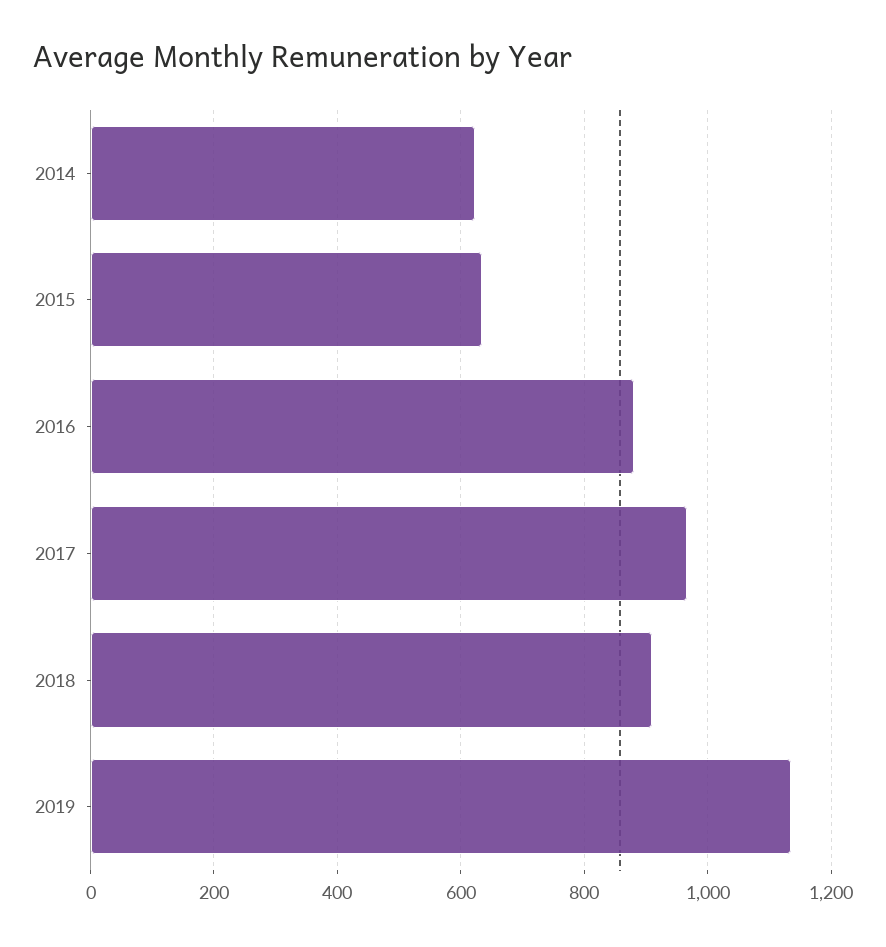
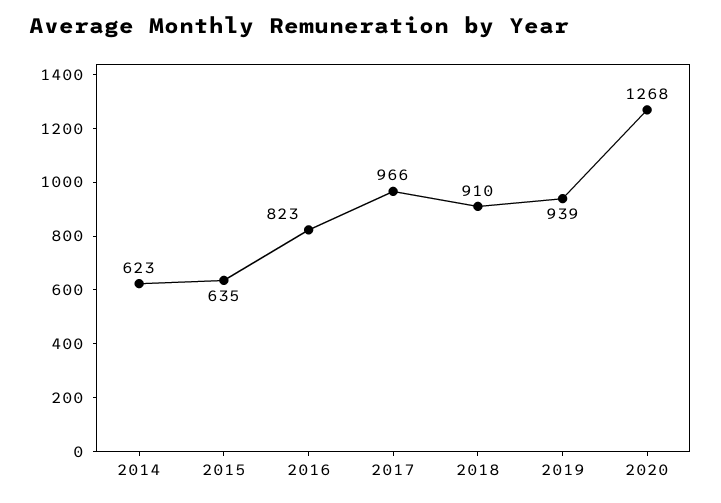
2016: 880 -> 823
2019: 1140 -> 939
2020: none -> 1268

